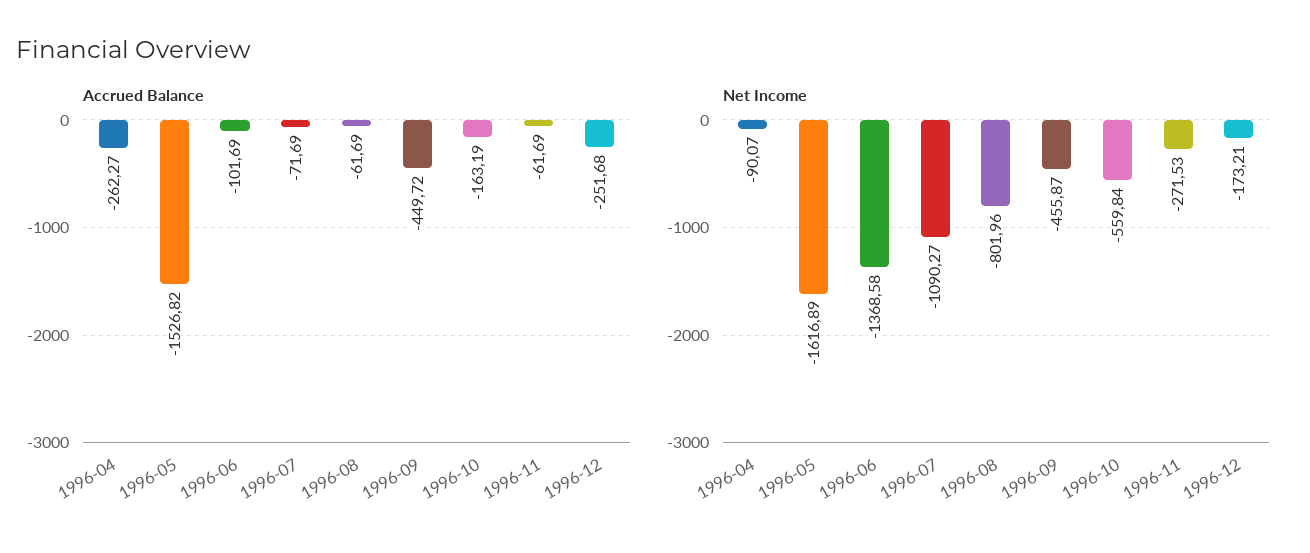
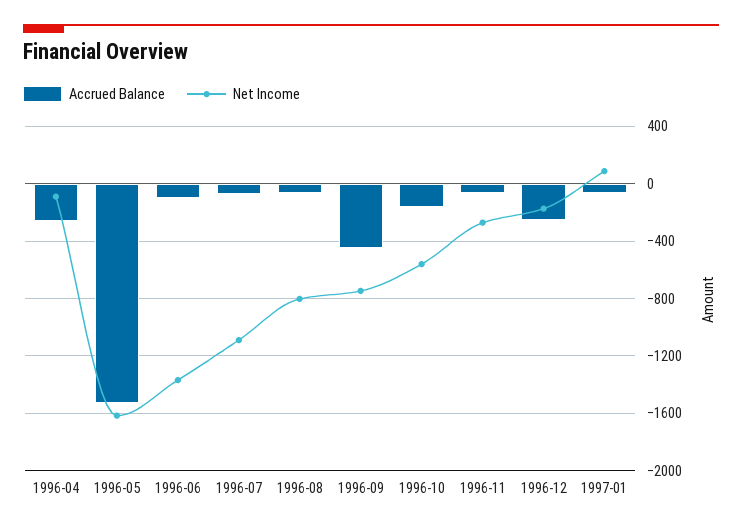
Net Income, 1996-09: -455.87 -> -750
Accrued Balance, 1997-01: none -> -50
Net Income, 1997-01: none -> 100

